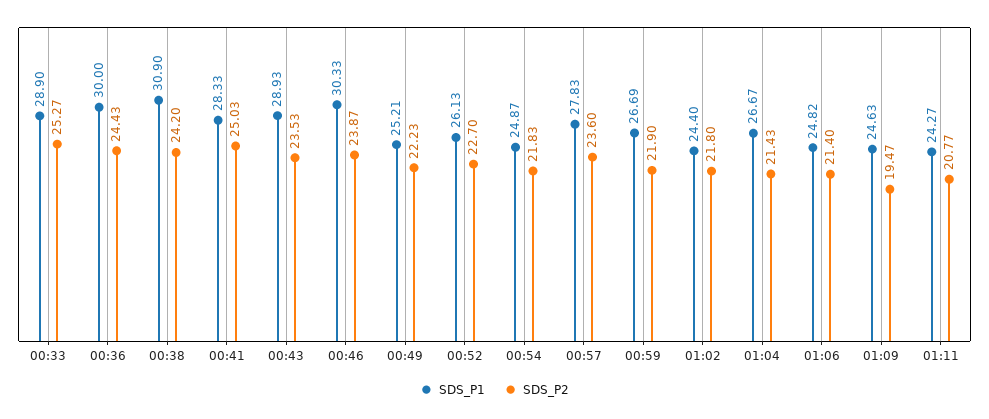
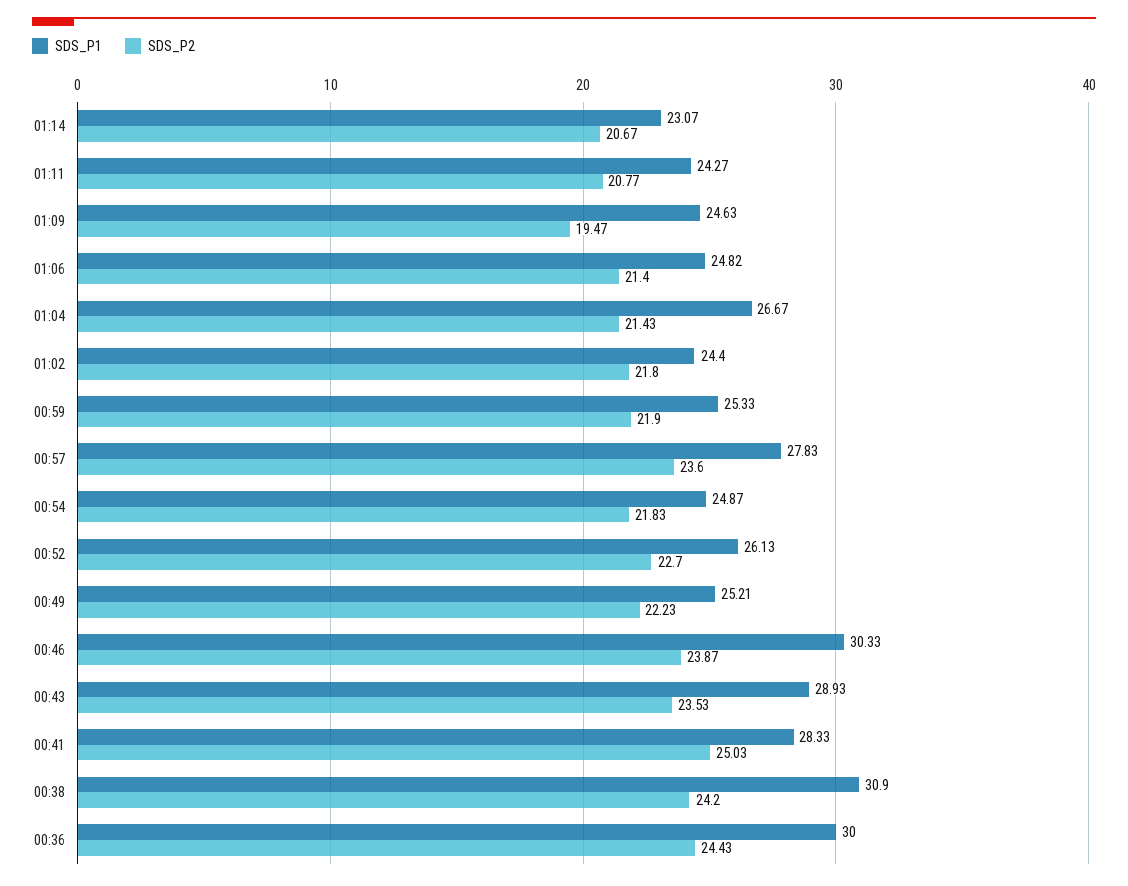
SDS_P1, 00:33: 28.9 -> none
SDS_P2, 00:33: 25.27 -> none
SDS_P1, 00:59: 26.69 -> 25.33
SDS_P1, 01:14: none -> 23.07
SDS_P2, 01:14: none -> 20.67

